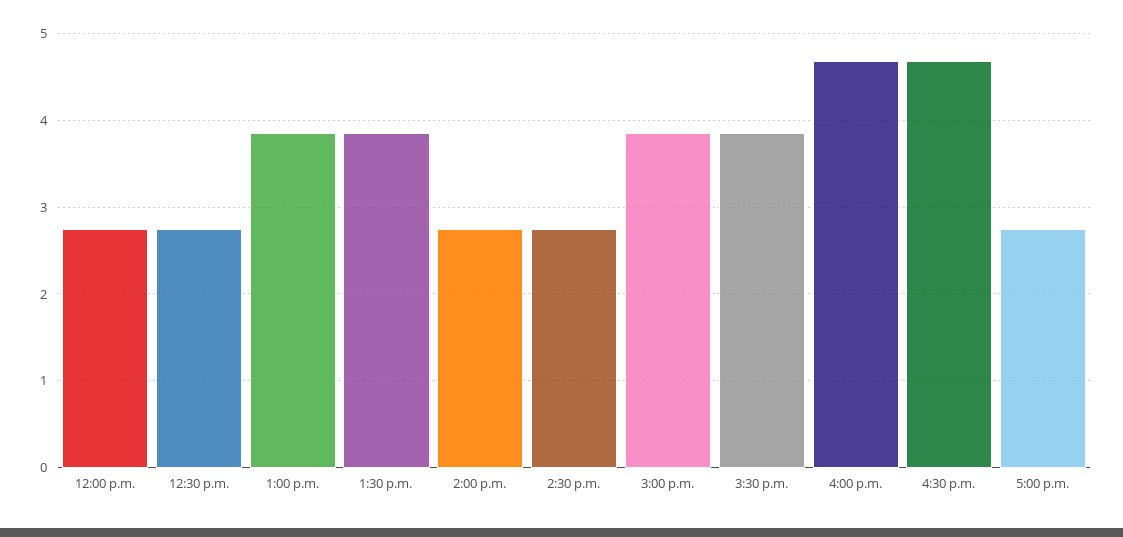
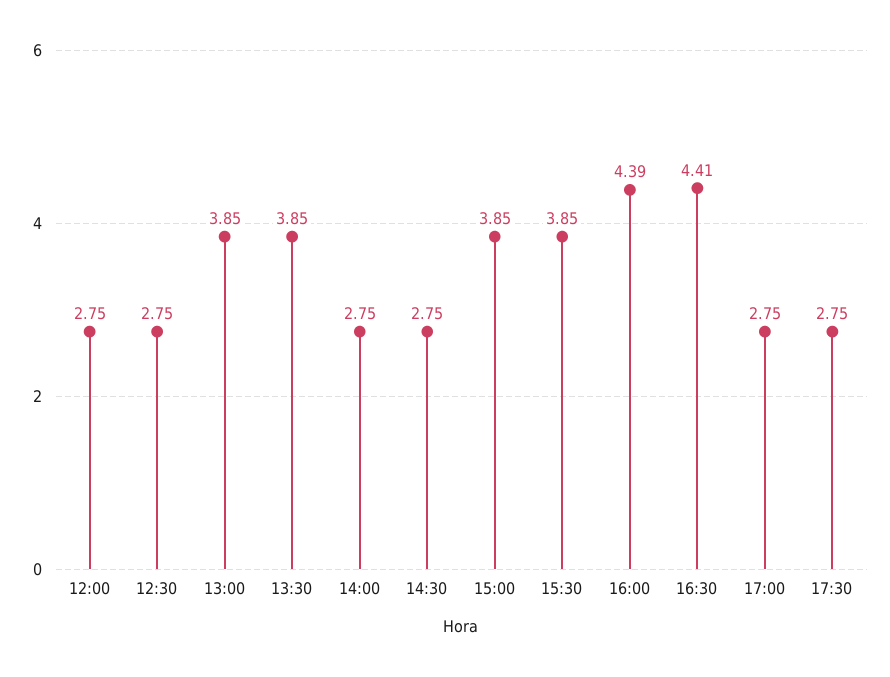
4:00 p.m.: 4.7 -> 4.39
4:30 p.m.: 4.7 -> 4.41
17:30: none -> 2.75

